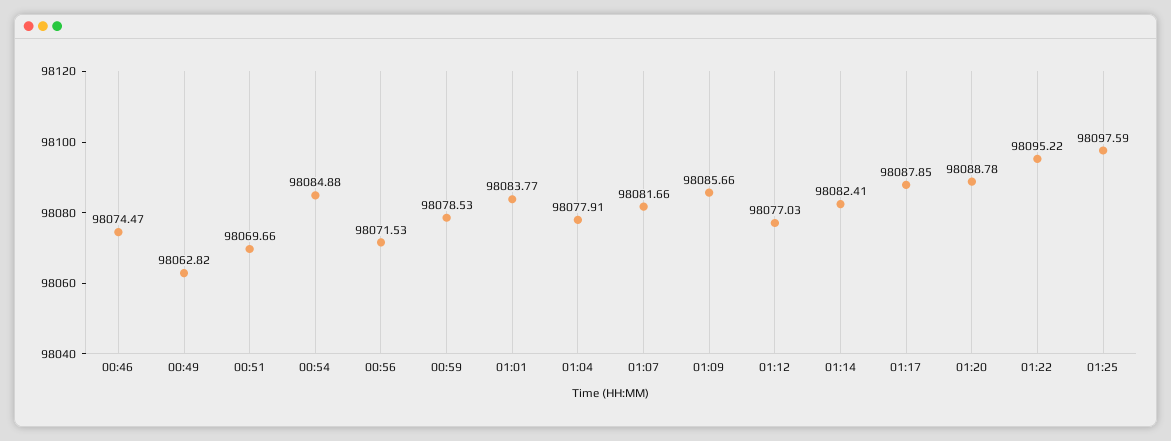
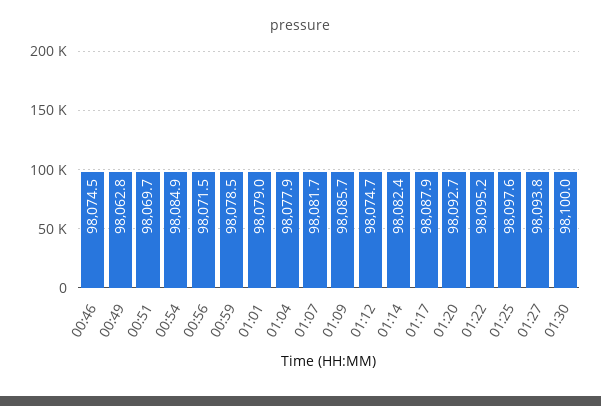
01:01: 98083.77 -> 98079
01:12: 98077.03 -> 98074.7
01:20: 98088.78 -> 98092.7
01:27: none -> 98093.8
01:30: none -> 98100

